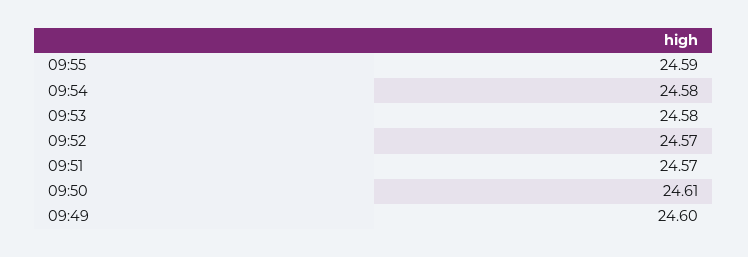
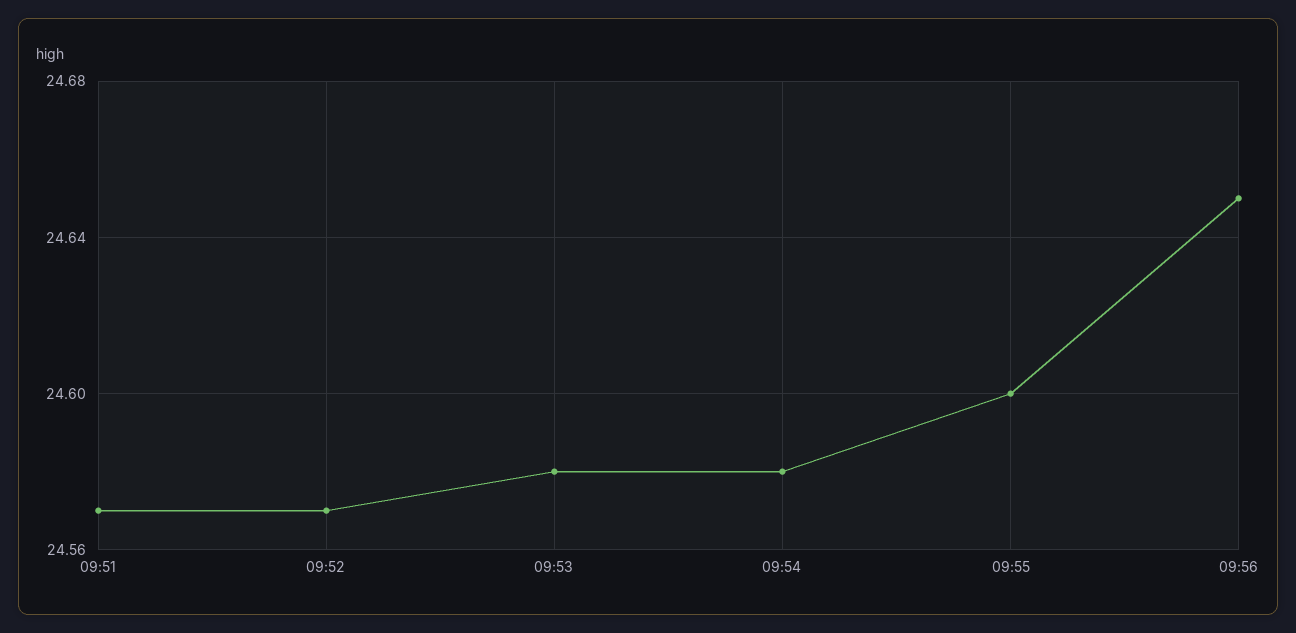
09:55: 24.59 -> 24.6
09:50: 24.61 -> none
09:49: 24.6 -> none
09:56: none -> 24.65

